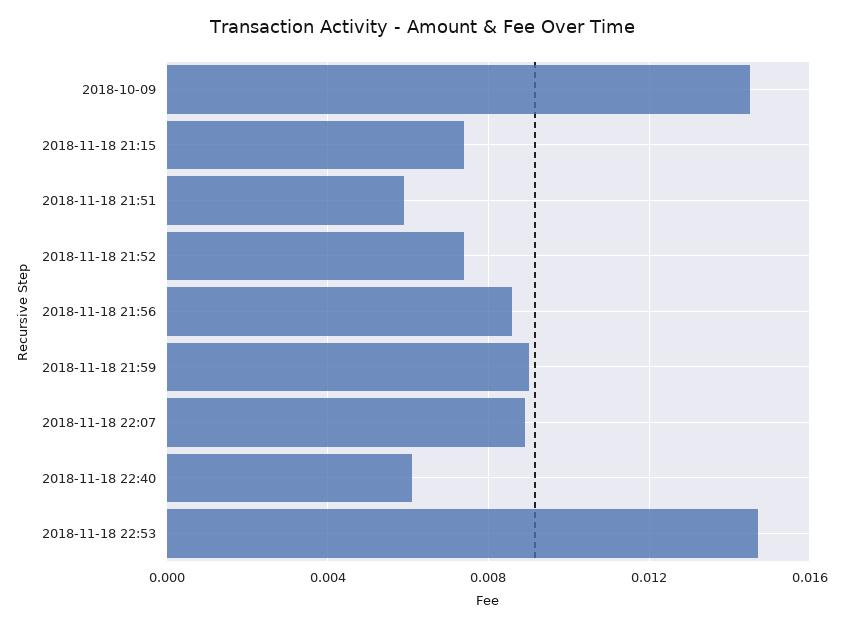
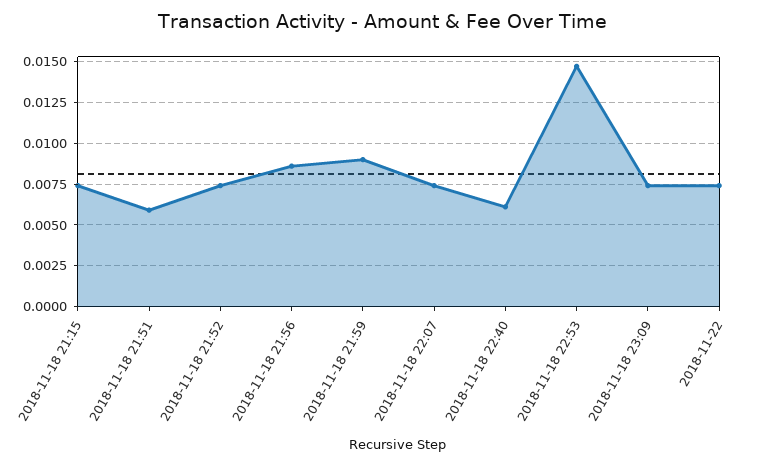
2018-10-09: 0.0145 -> none
2018-11-18 22:07: 0.009 -> 0.0075
2018-11-18 23:09: none -> 0.0075
2018-11-22: none -> 0.0075

